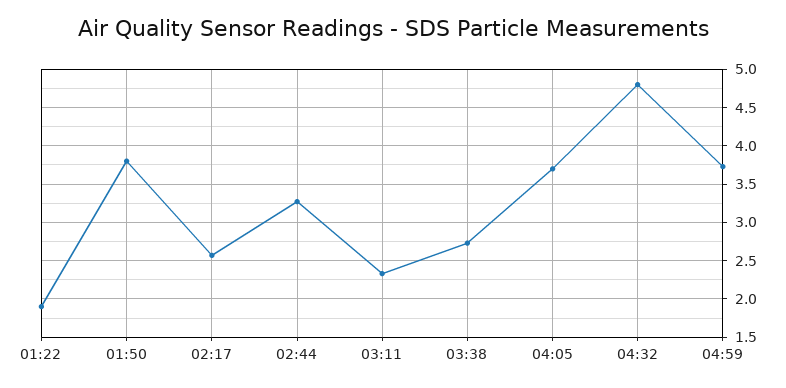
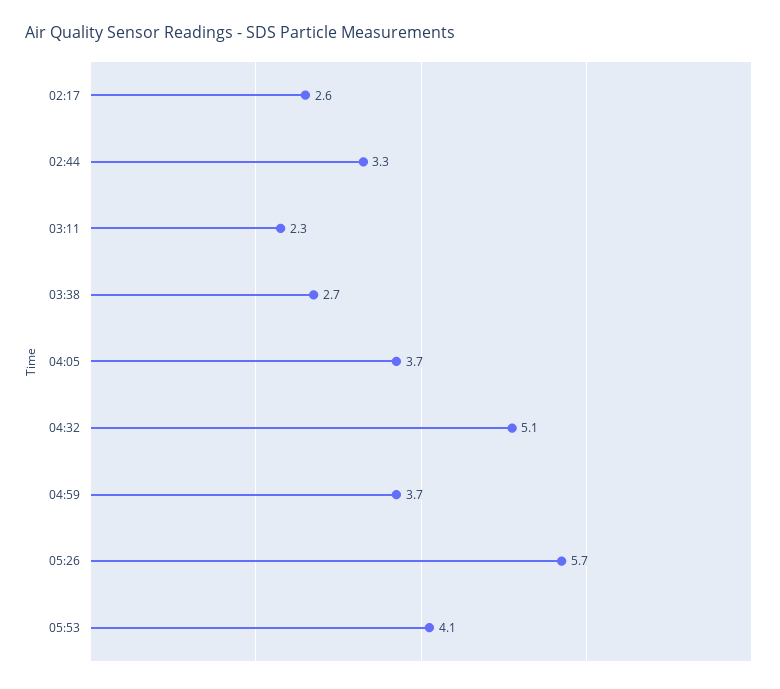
01:22: 1.9 -> none
01:50: 3.8 -> none
04:32: 4.8 -> 5.1
05:26: none -> 5.7
05:53: none -> 4.1

